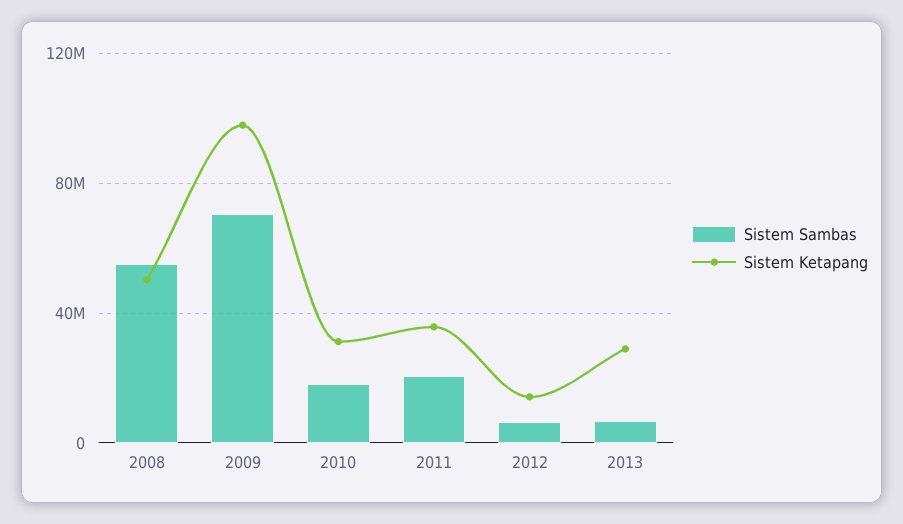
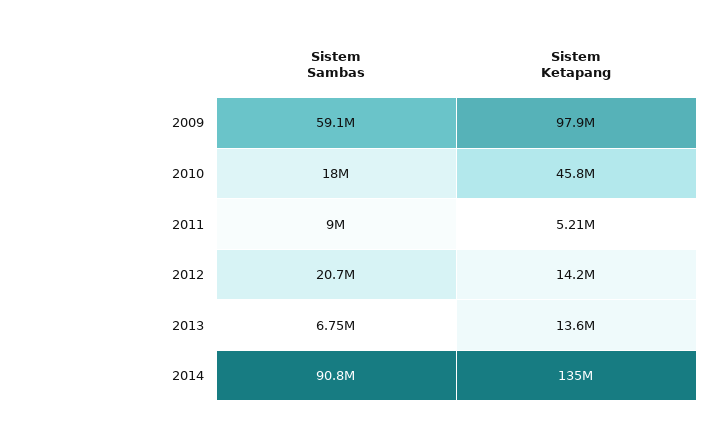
Sistem Sambas, 2008: 55000000 -> none
Sistem Ketapang, 2008: 50000000 -> none
Sistem Sambas, 2009: 70000000 -> 59100000
Sistem Ketapang, 2010: 30000000 -> 45800000
Sistem Sambas, 2011: 20000000 -> 9000000
Sistem Ketapang, 2011: 35000000 -> 5210000
Sistem Sambas, 2012: 5000000 -> 20700000
Sistem Ketapang, 2013: 30000000 -> 13600000
Sistem Sambas, 2014: none -> 90800000
Sistem Ketapang, 2014: none -> 135000000

